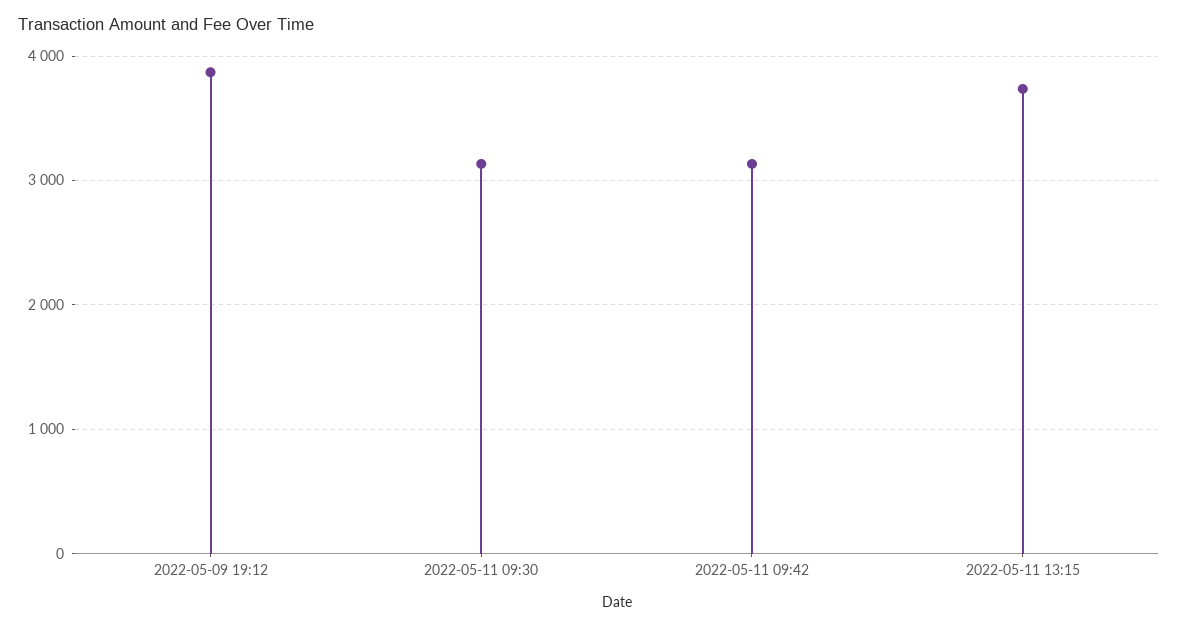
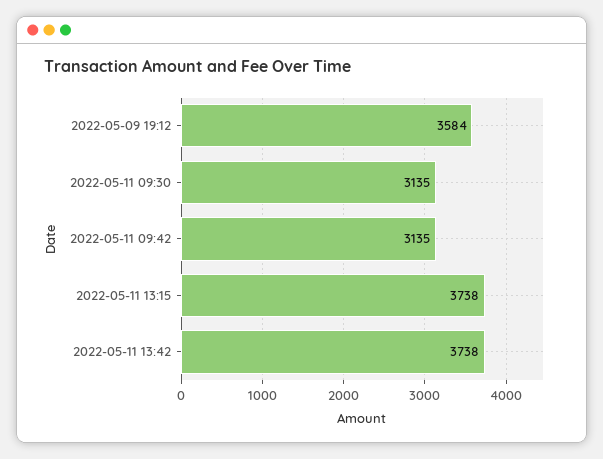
2022-05-09 19:12: 3900 -> 3584
2022-05-11 13:42: none -> 3738

